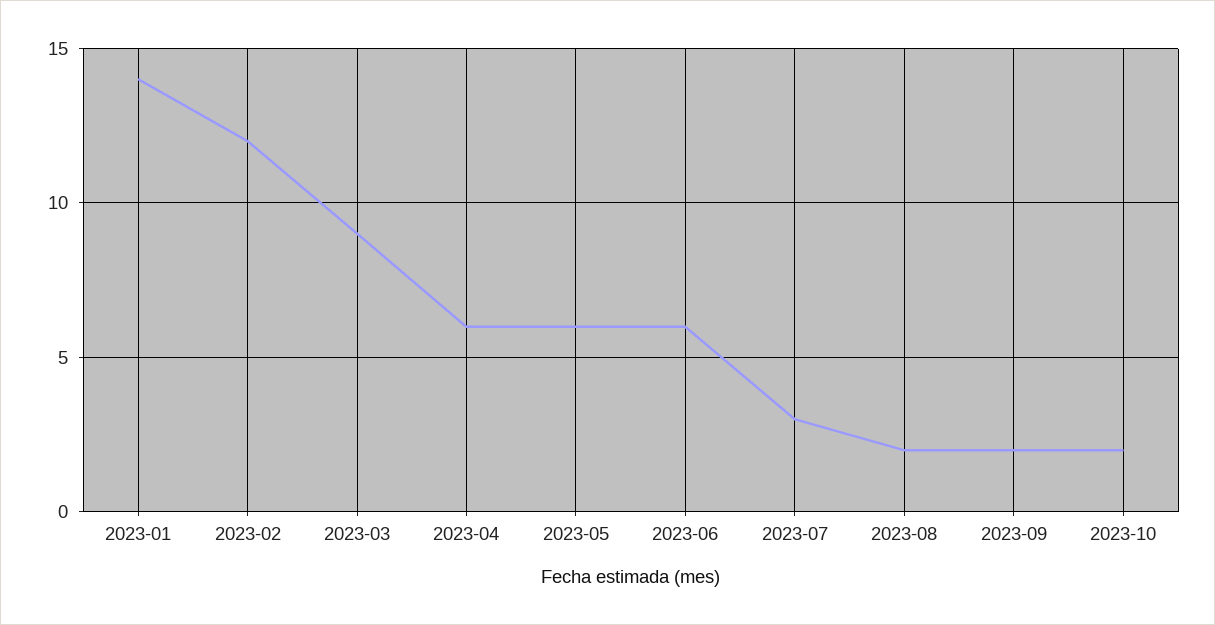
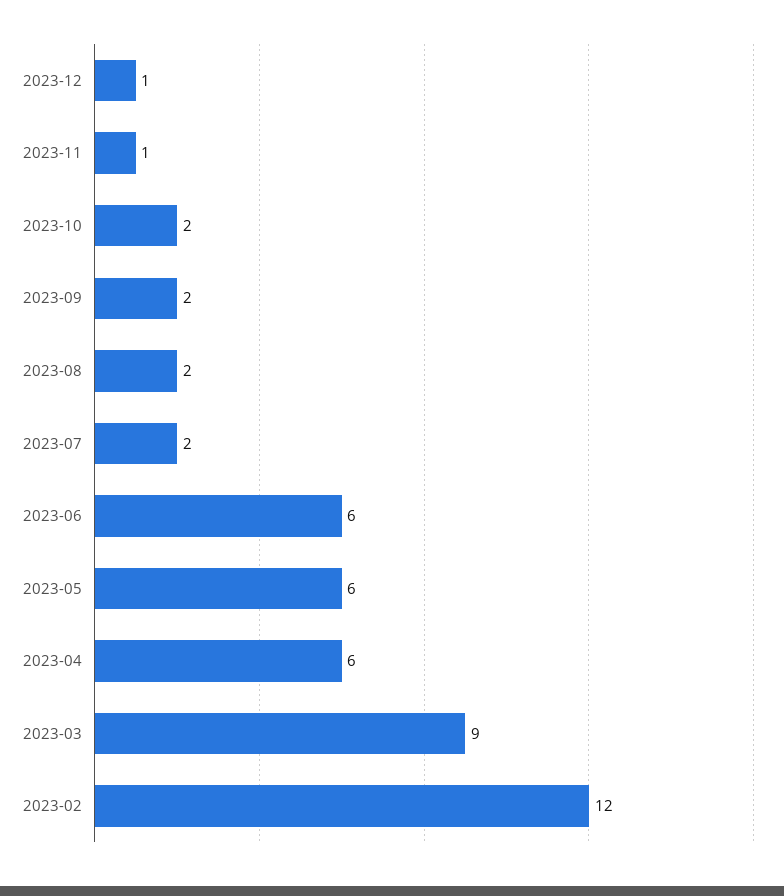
2023-01: 14 -> none
2023-07: 3 -> 2
2023-12: none -> 1
2023-11: none -> 1

